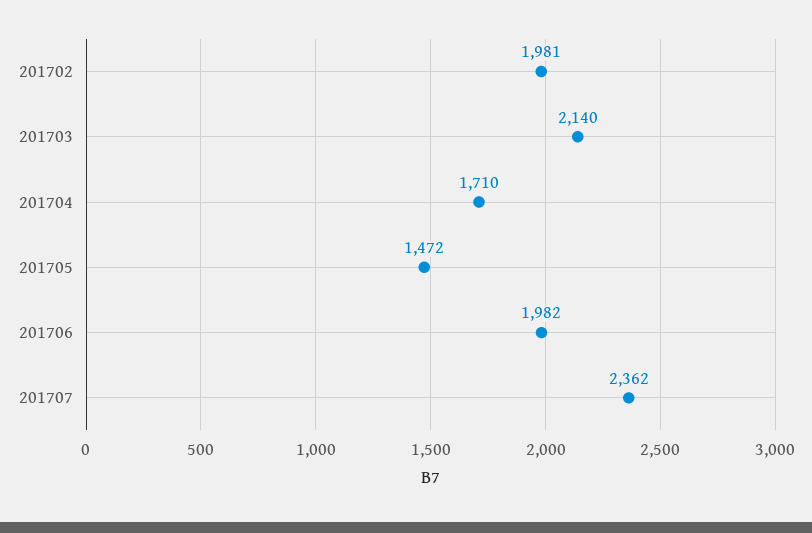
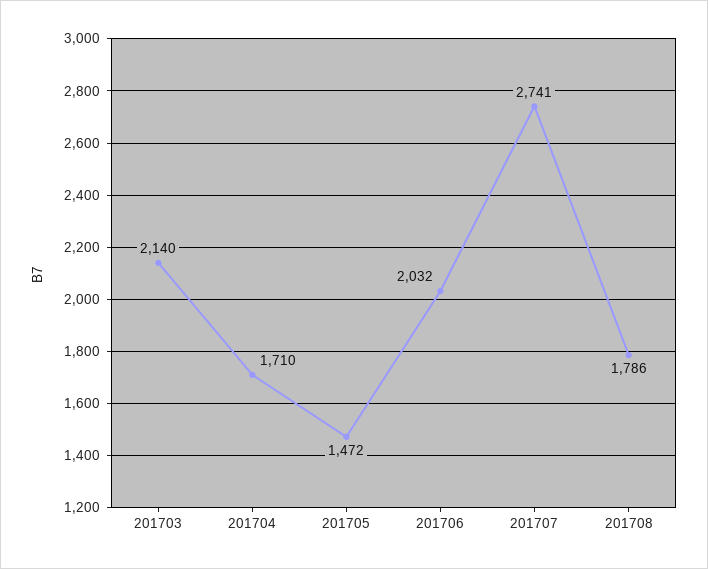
201702: 1981 -> none
201706: 1982 -> 2032
201707: 2362 -> 2741
201708: none -> 1786

